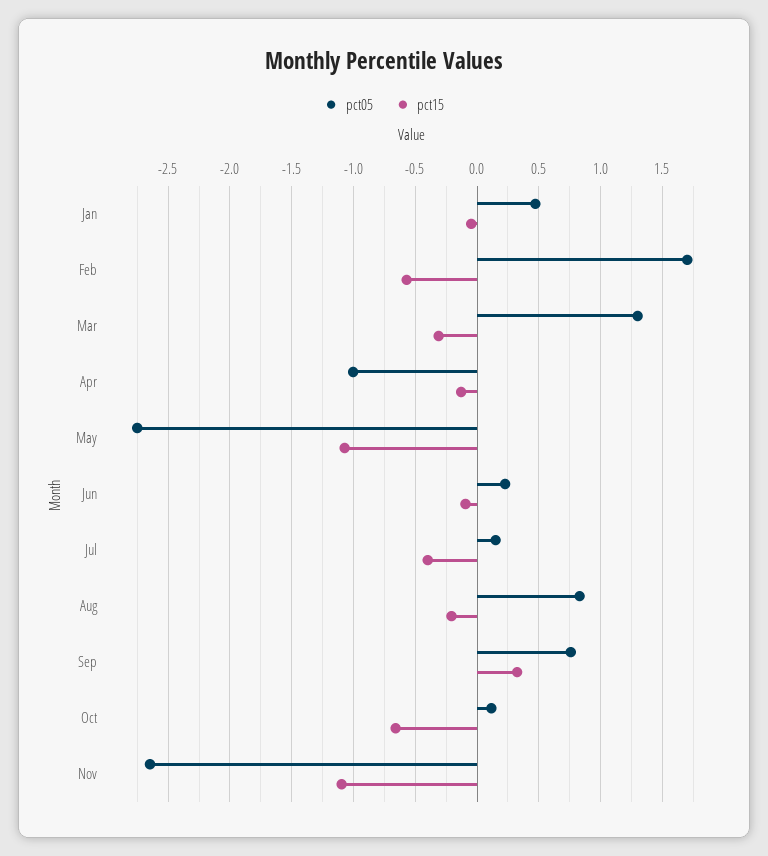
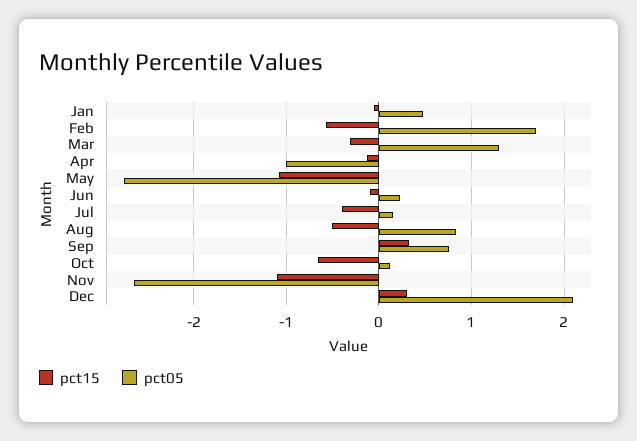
pct15, Aug: -0.2 -> -0.5
pct15, Dec: none -> 0.3
pct05, Dec: none -> 2.1

